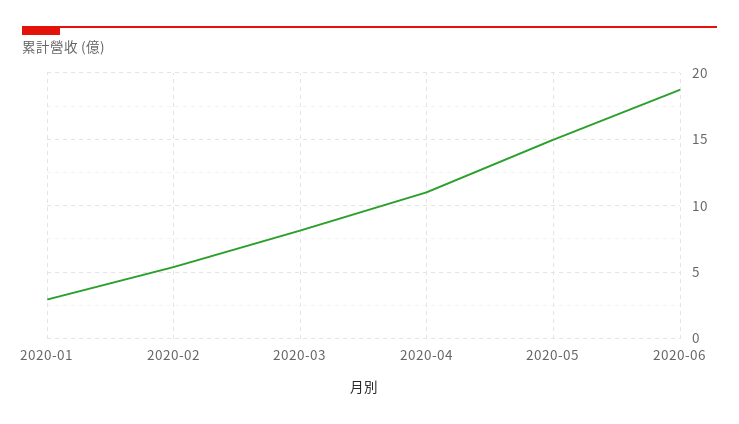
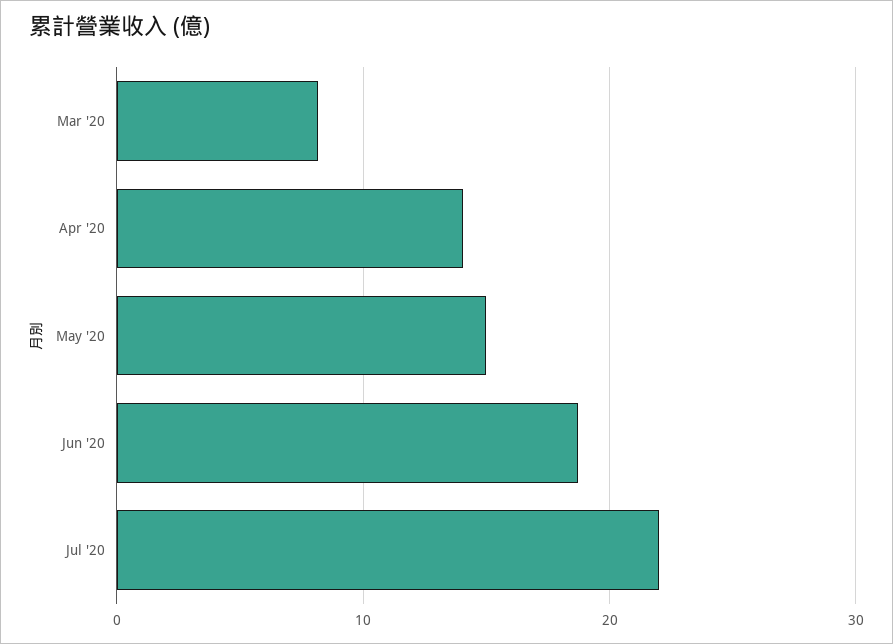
2020-01: 3 -> none
2020-02: 5.5 -> none
2020-04: 11 -> 14
Jul '20: none -> 22

